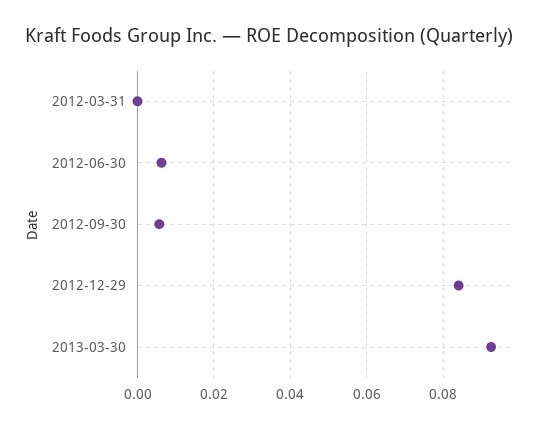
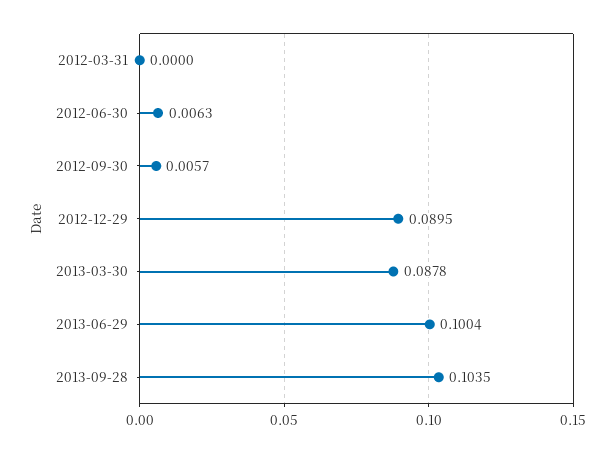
2012-12-29: 0.084 -> 0.0895
2013-03-30: 0.092 -> 0.0878
2013-06-29: none -> 0.1004
2013-09-28: none -> 0.1035

